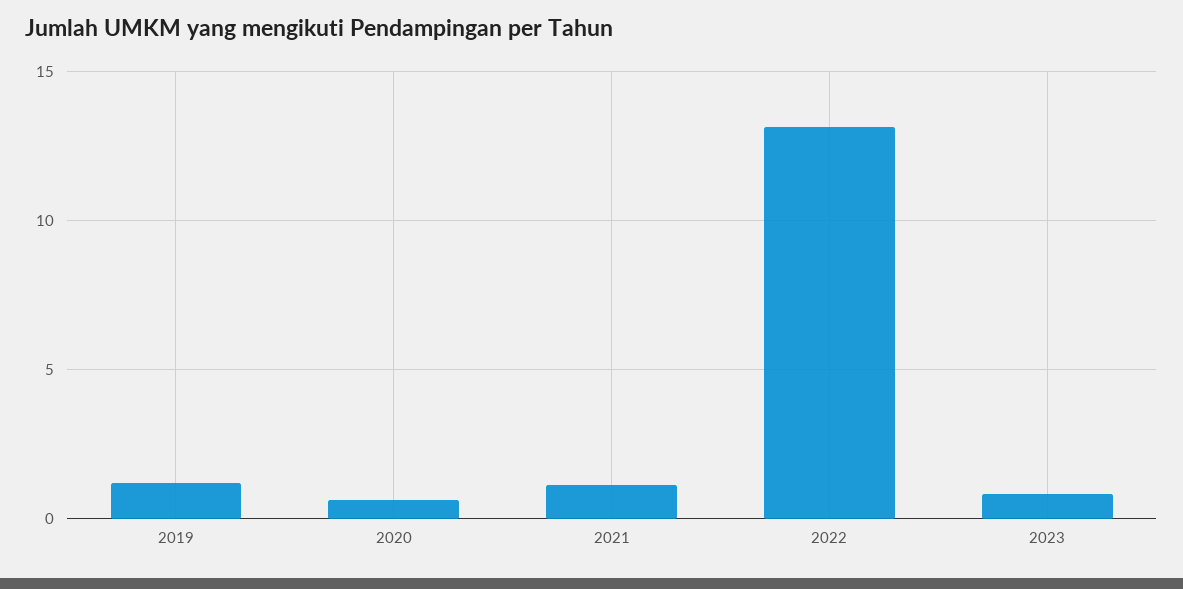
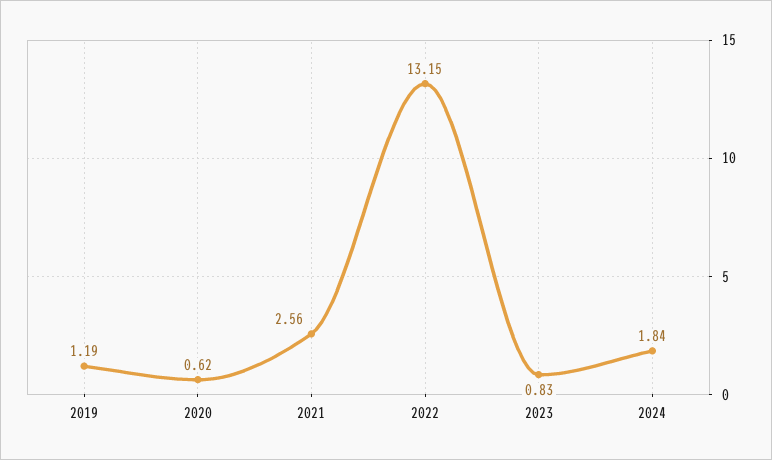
2021: 1 -> 2.56
2024: none -> 1.84

